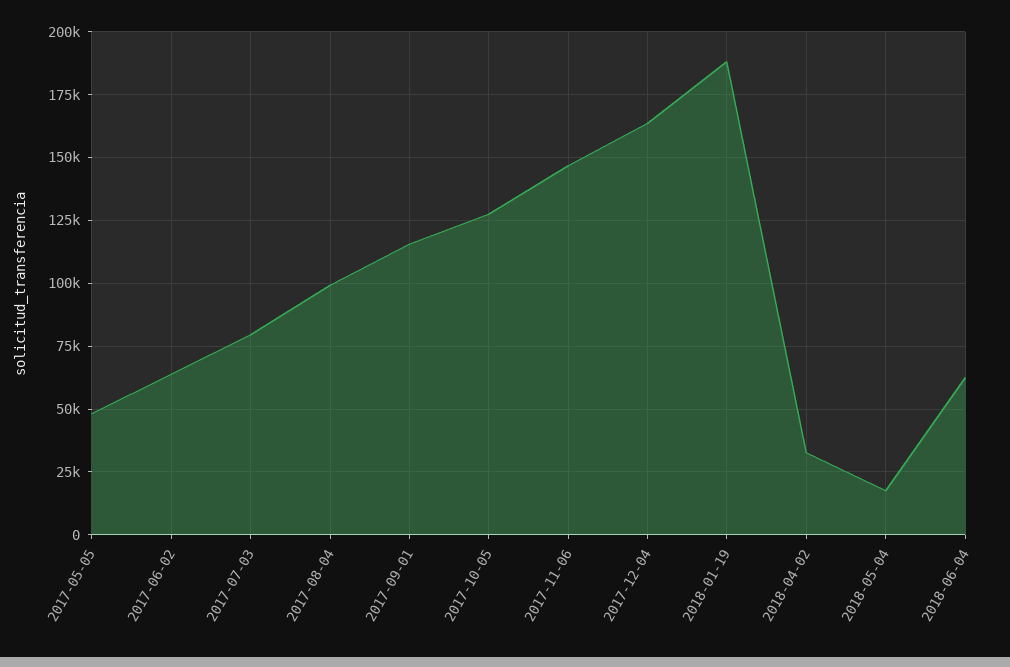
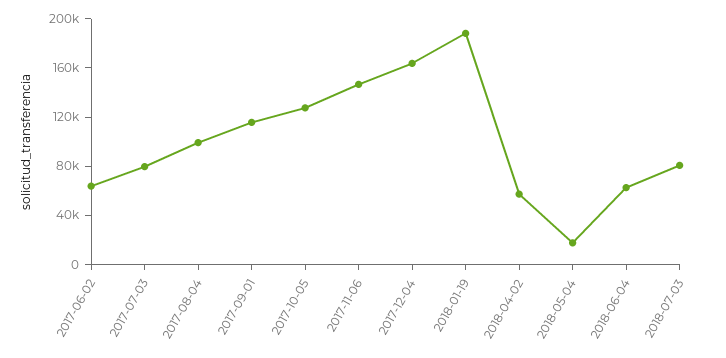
2017-05-05: 47500 -> none
2018-04-02: 32500 -> 60000
2018-07-03: none -> 80000

